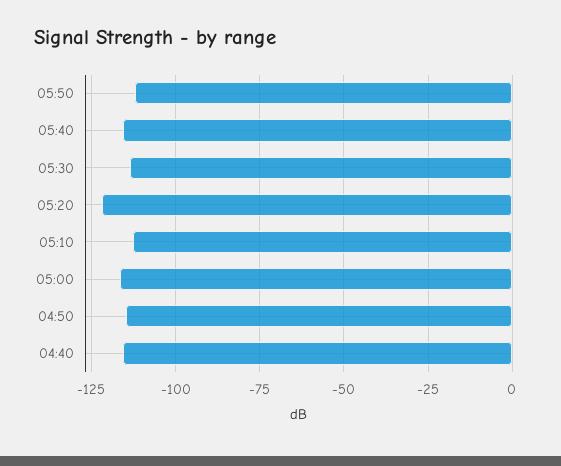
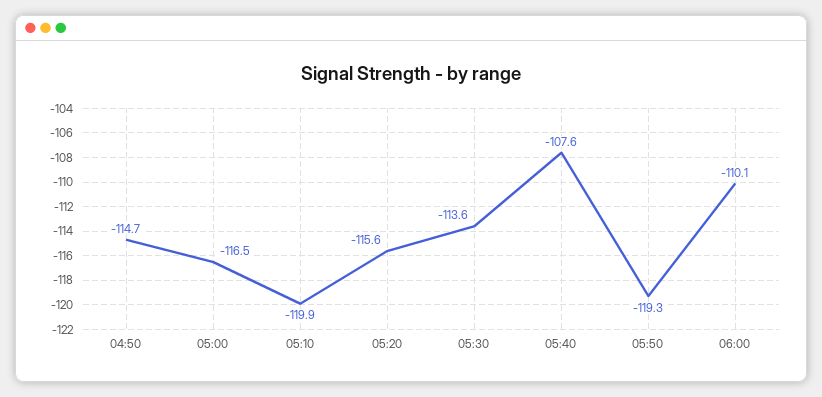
05:50: -112.5 -> -119.3
05:40: -115 -> -107.6
05:20: -122.5 -> -115.6
05:10: -112.5 -> -119.9
04:40: -115 -> none
06:00: none -> -110.1

